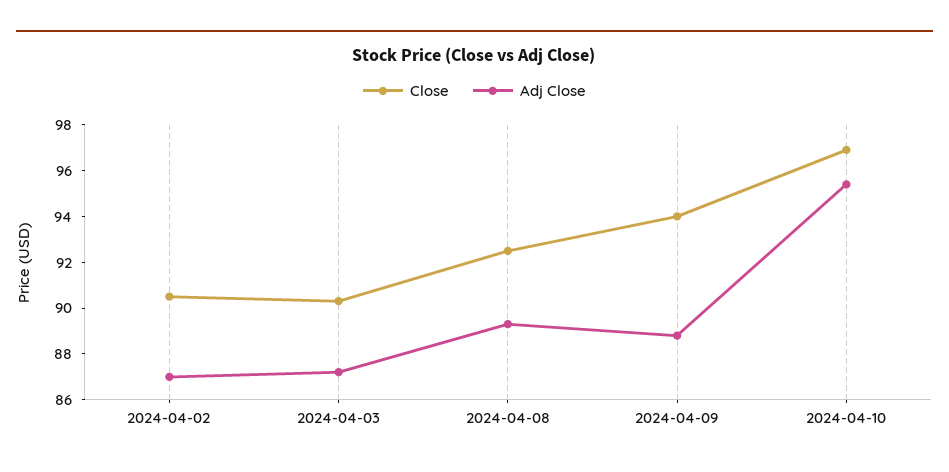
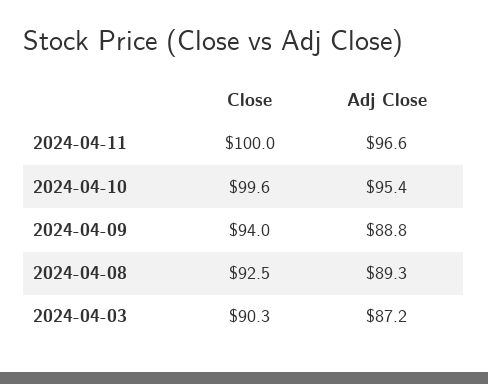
Close, 2024-04-02: 90.5 -> none
Adj Close, 2024-04-02: 87 -> none
Close, 2024-04-10: 97 -> 99.6
Close, 2024-04-11: none -> 100
Adj Close, 2024-04-11: none -> 96.6

